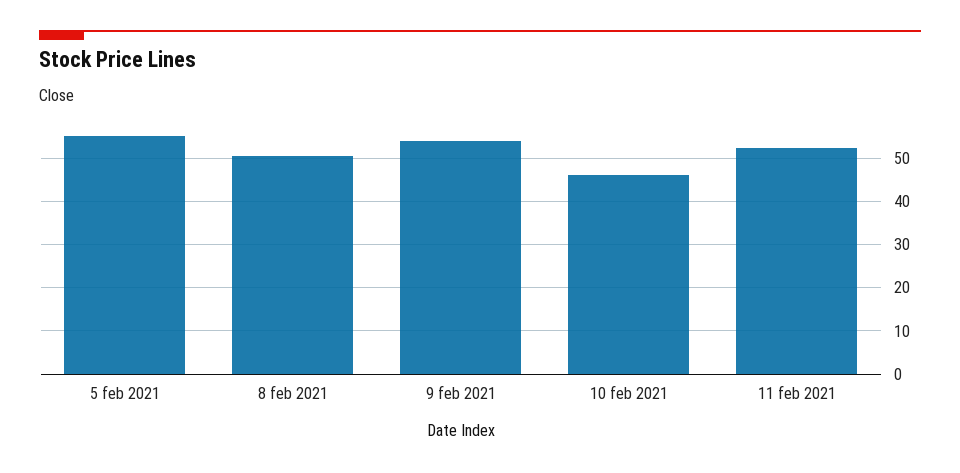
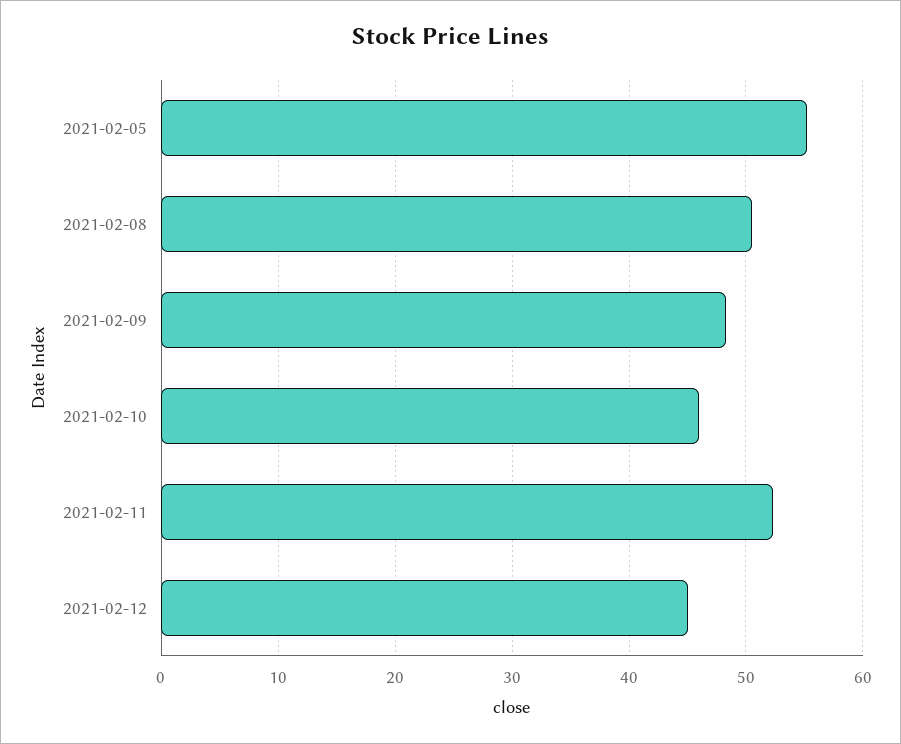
9 feb 2021: 54 -> 48
2021-02-12: none -> 45

